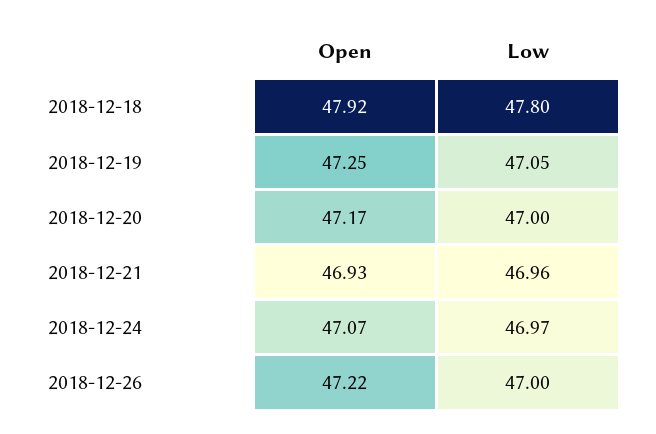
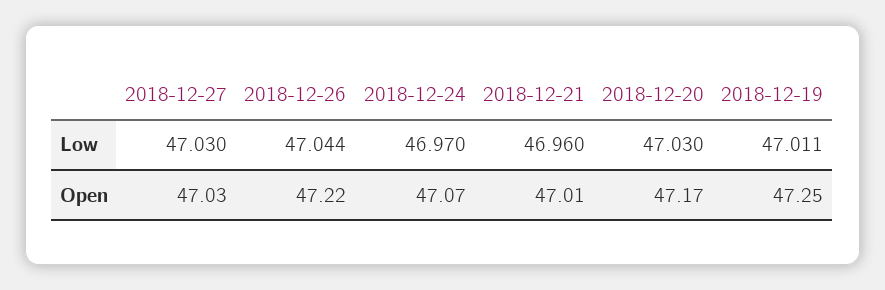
Open, 2018-12-18: 47.92 -> none
Low, 2018-12-18: 47.8 -> none
Low, 2018-12-19: 47.05 -> 47.011
Low, 2018-12-20: 47 -> 47.03
Open, 2018-12-21: 46.93 -> 47.01
Low, 2018-12-26: 47 -> 47.044
Low, 2018-12-27: none -> 47.03
Open, 2018-12-27: none -> 47.03

